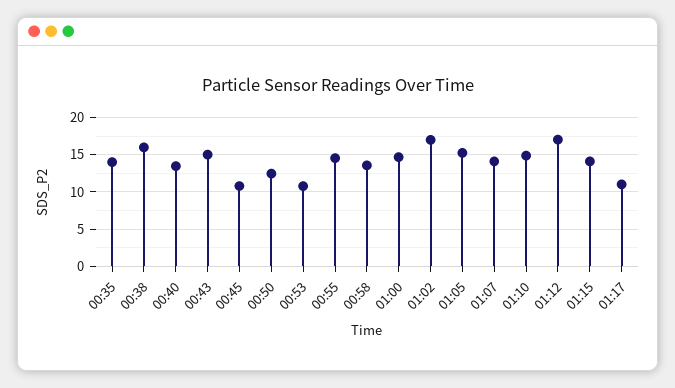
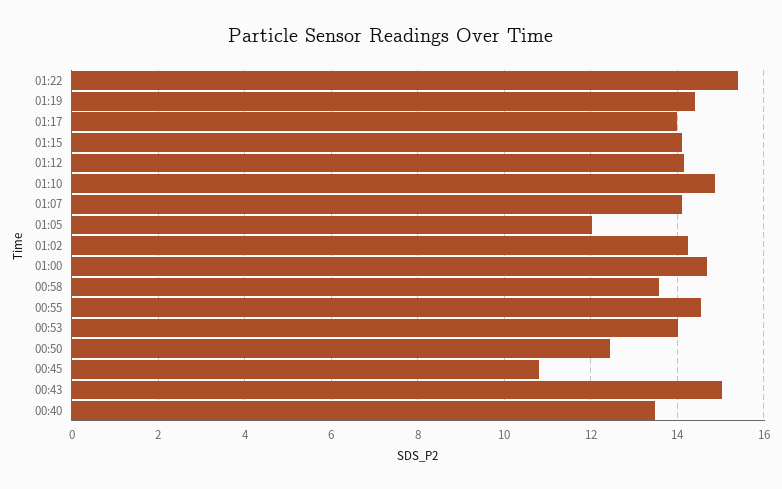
00:35: 14 -> none
00:38: 16 -> none
00:53: 11 -> 14
01:02: 17 -> 14.2
01:05: 15 -> 12
01:12: 17 -> 14.2
01:17: 11 -> 14
01:22: none -> 15.4
01:19: none -> 14.4

